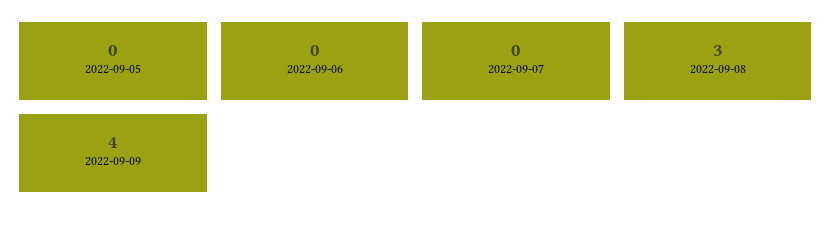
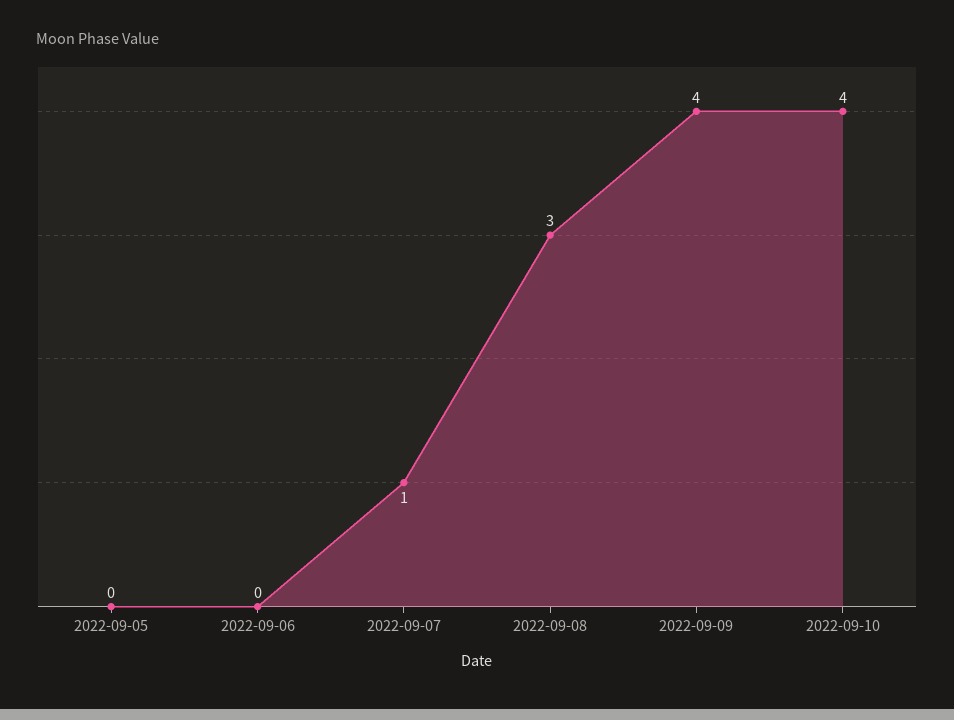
2022-09-07: 0 -> 1
2022-09-10: none -> 4

